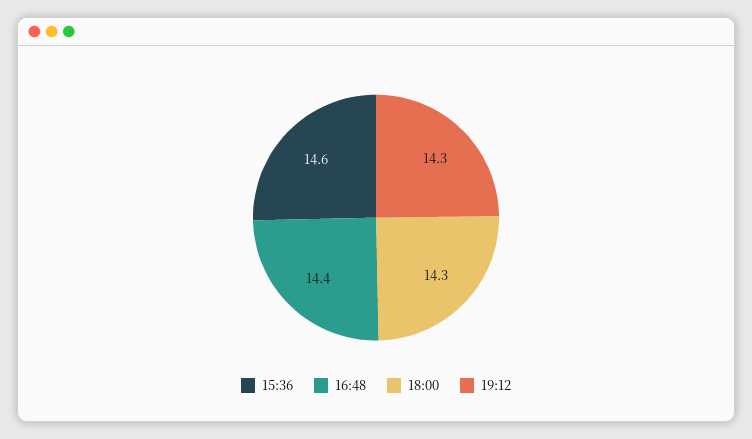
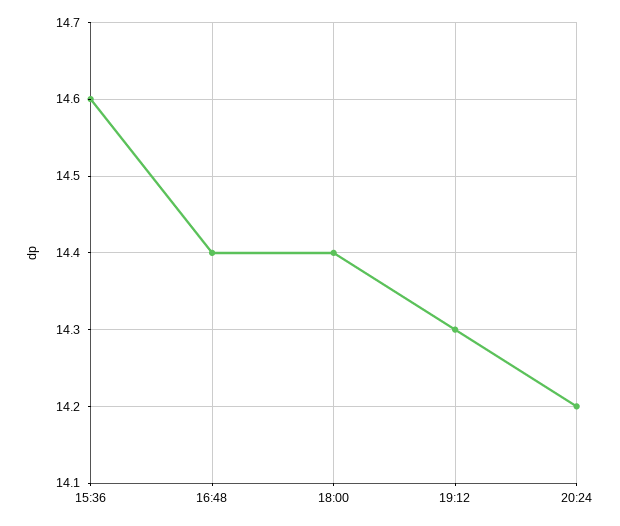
18:00: 14.3 -> 14.4
20:24: none -> 14.2

